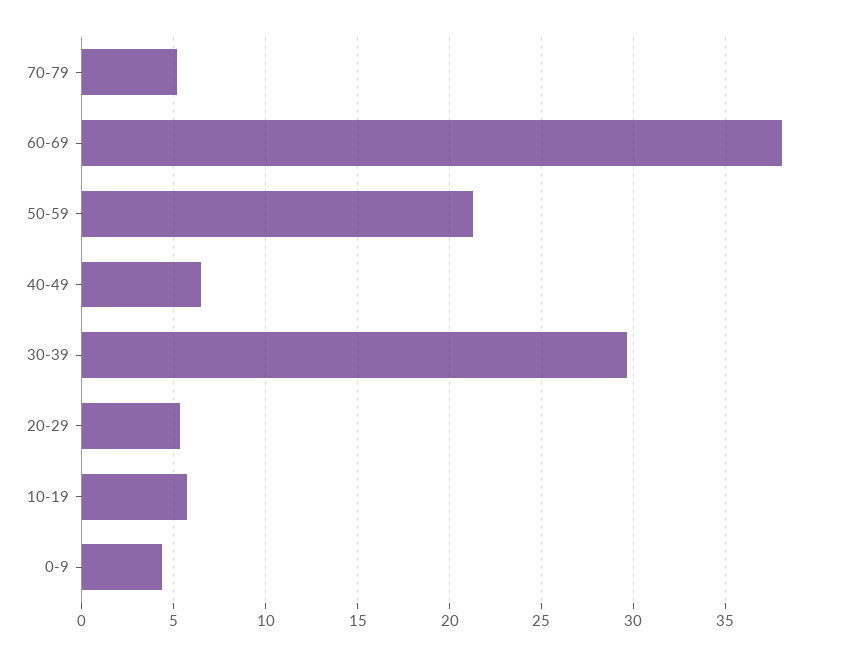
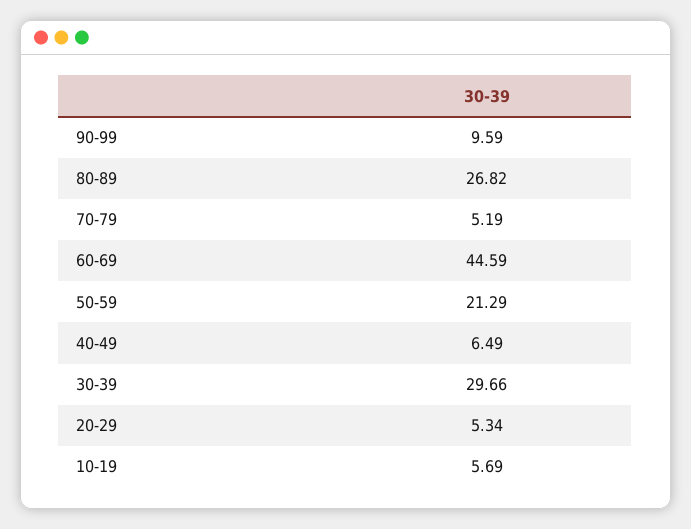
60-69: 38 -> 44.59
0-9: 4.5 -> none
90-99: none -> 9.59
80-89: none -> 26.82

